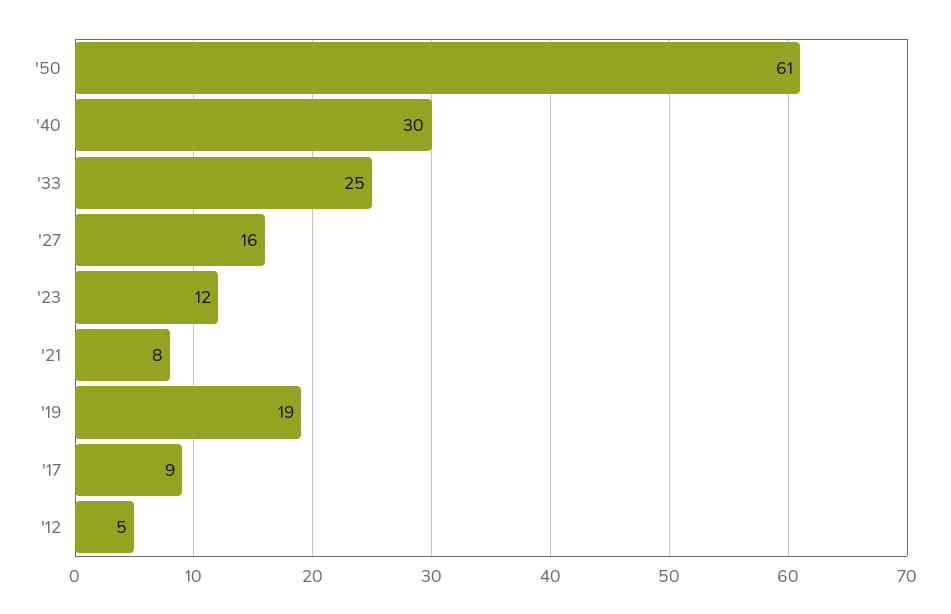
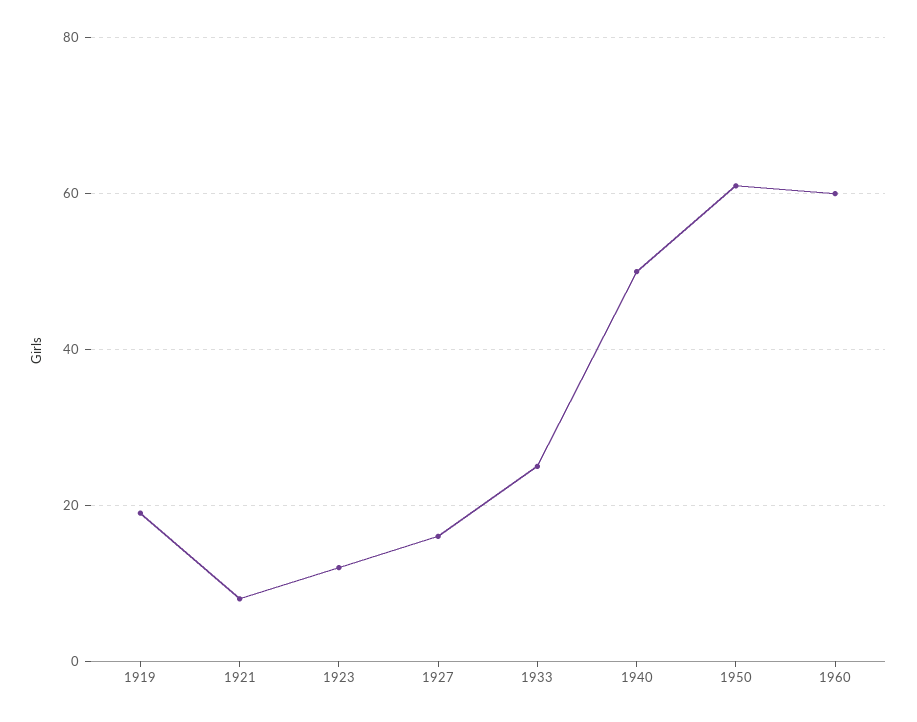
'40: 30 -> 50
'17: 9 -> none
'12: 5 -> none
1960: none -> 60

